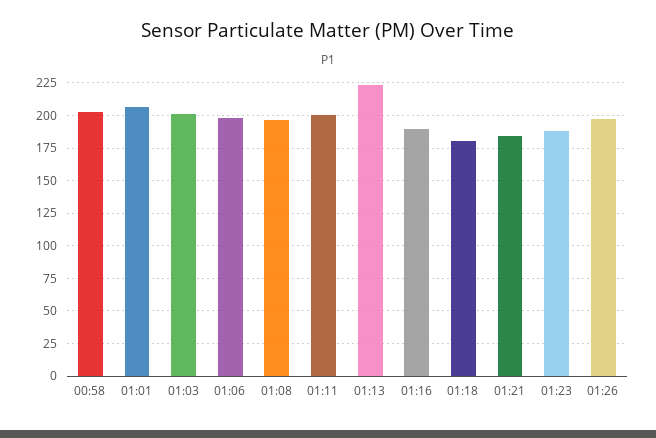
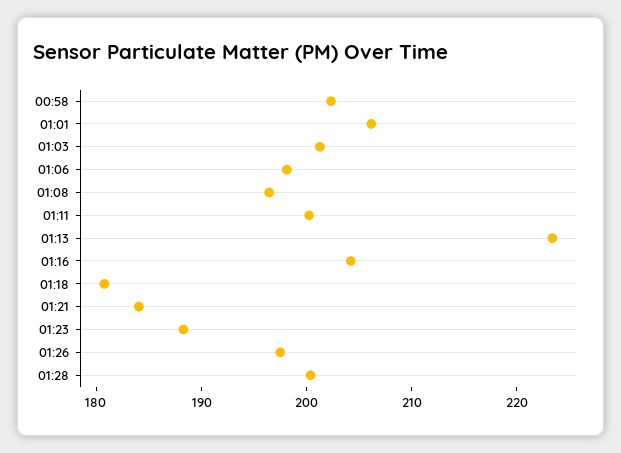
01:16: 190 -> 204
01:28: none -> 200

